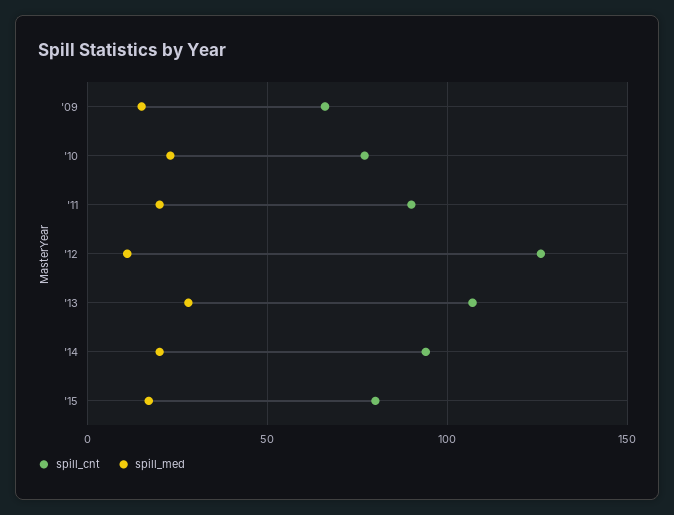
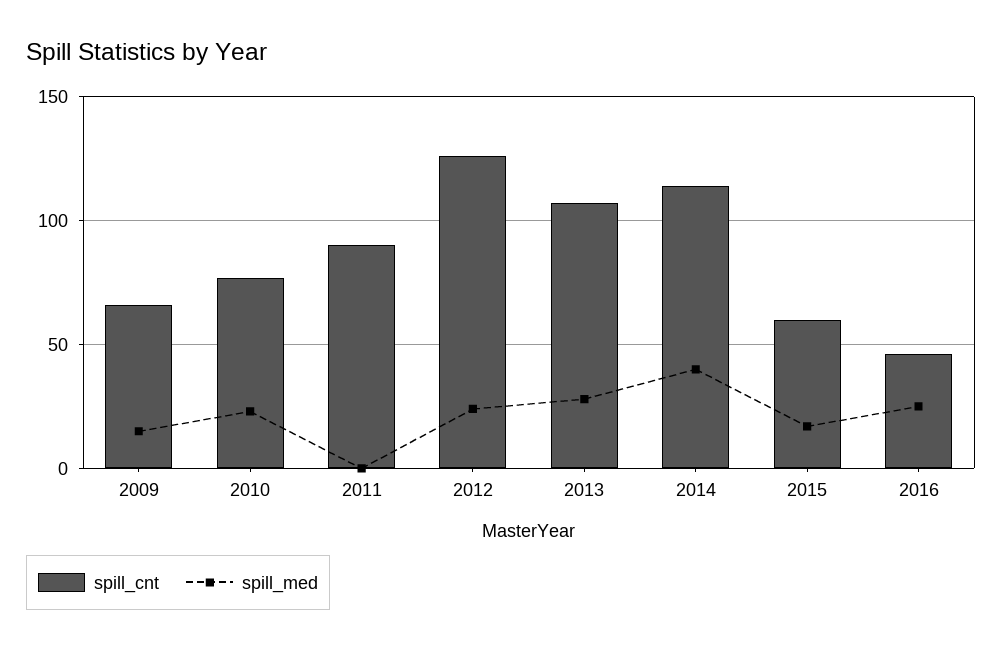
spill_med, '11: 20 -> 0
spill_med, '12: 10 -> 25
spill_cnt, '14: 95 -> 115
spill_med, '14: 20 -> 40
spill_cnt, '15: 80 -> 60
spill_cnt, 2016: none -> 45
spill_med, 2016: none -> 25

